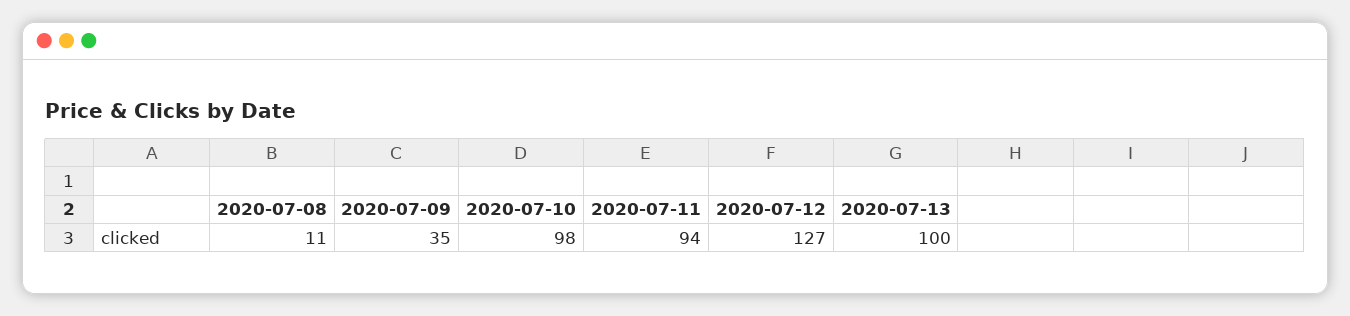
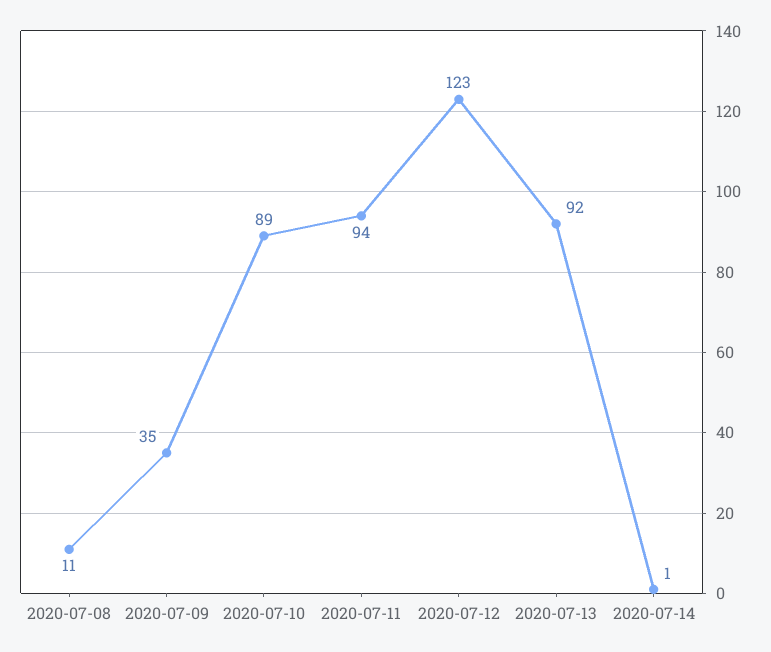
2020-07-10: 98 -> 89
2020-07-12: 127 -> 123
2020-07-13: 100 -> 92
2020-07-14: none -> 1

